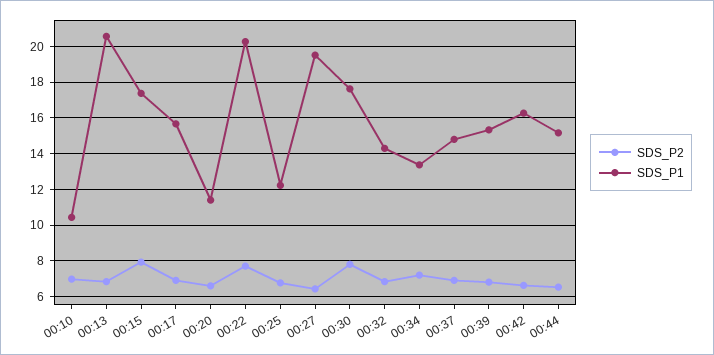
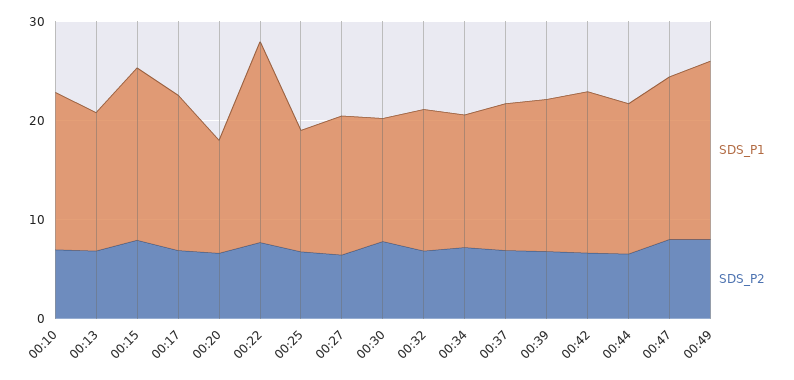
SDS_P1, 00:10: 10.5 -> 16
SDS_P1, 00:13: 20.5 -> 14
SDS_P1, 00:27: 19.5 -> 14
SDS_P1, 00:30: 17.5 -> 12
SDS_P1, 00:47: none -> 16
SDS_P2, 00:47: none -> 8
SDS_P1, 00:49: none -> 18
SDS_P2, 00:49: none -> 8

